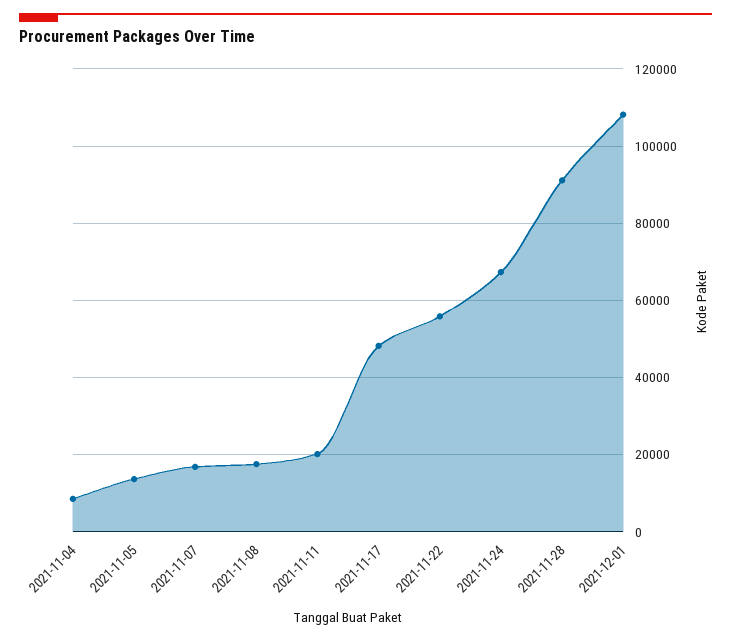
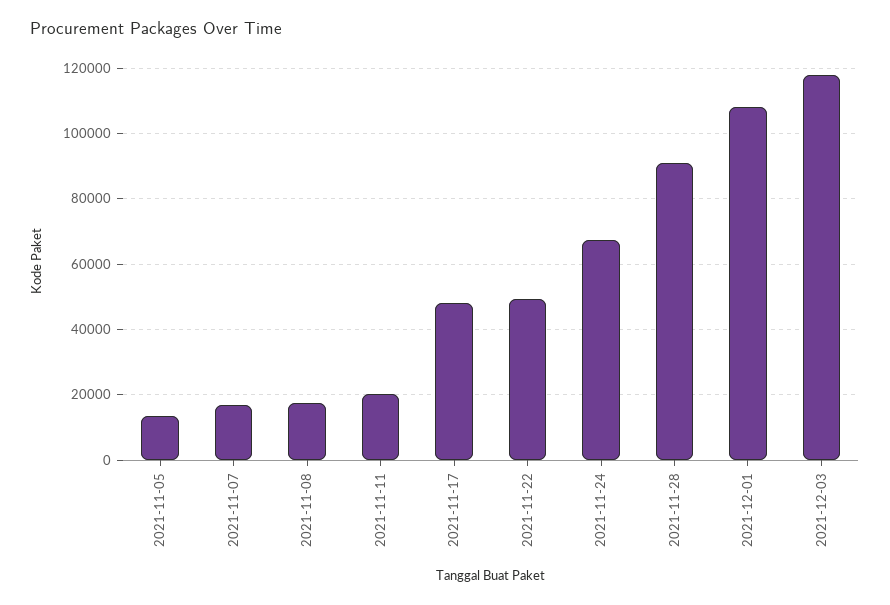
2021-11-04: 8000 -> none
2021-11-22: 56000 -> 50000
2021-12-03: none -> 118000

